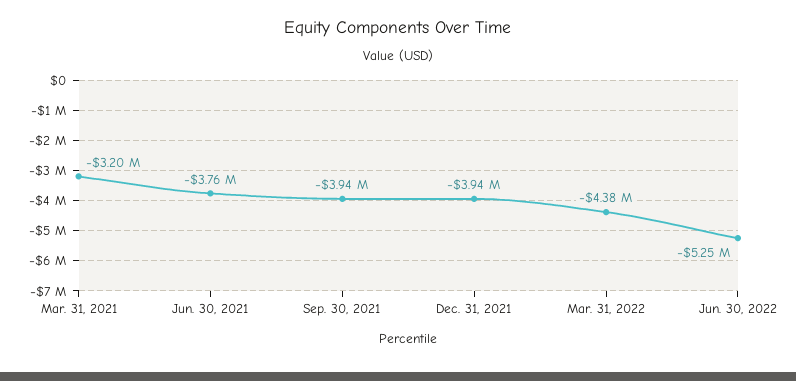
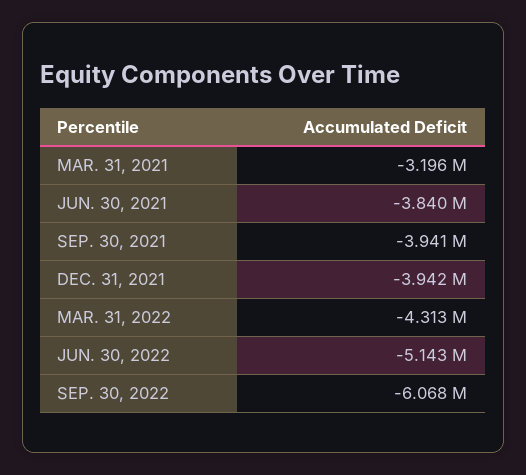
Jun. 30, 2021: -3760000 -> -3840000
Mar. 31, 2022: -4380000 -> -4313000
Jun. 30, 2022: -5250000 -> -5143000
SEP. 30, 2022: none -> -6068000

